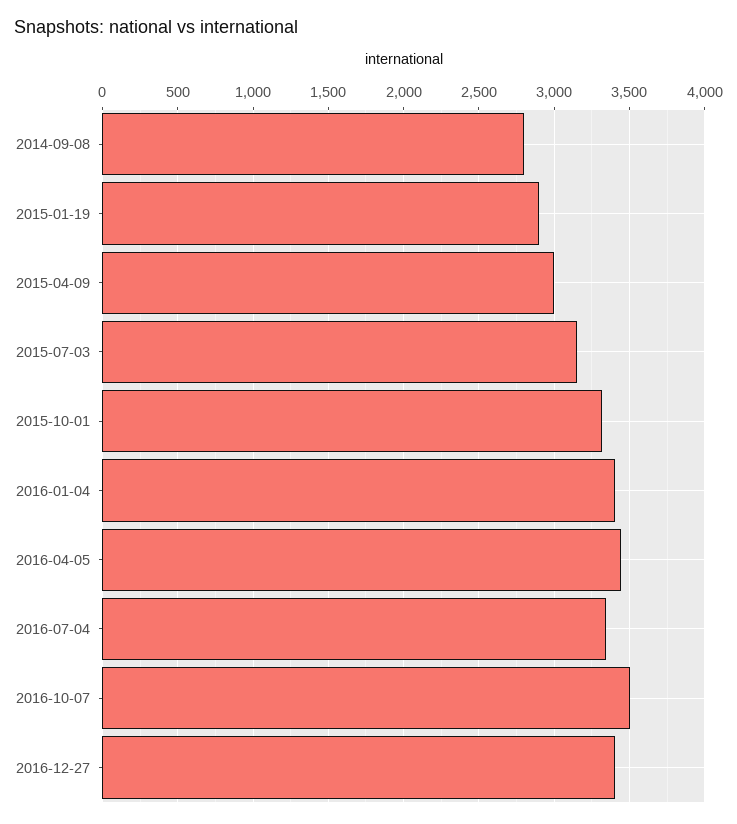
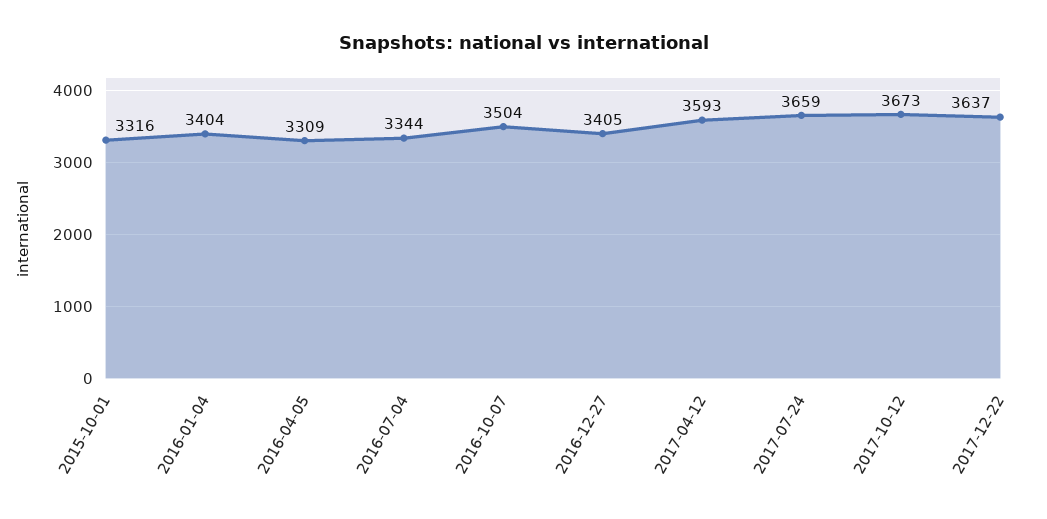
2014-09-08: 2800 -> none
2015-01-19: 2900 -> none
2015-04-09: 3000 -> none
2015-07-03: 3150 -> none
2016-04-05: 3450 -> 3309
2017-04-12: none -> 3593
2017-07-24: none -> 3659
2017-10-12: none -> 3673
2017-12-22: none -> 3637

